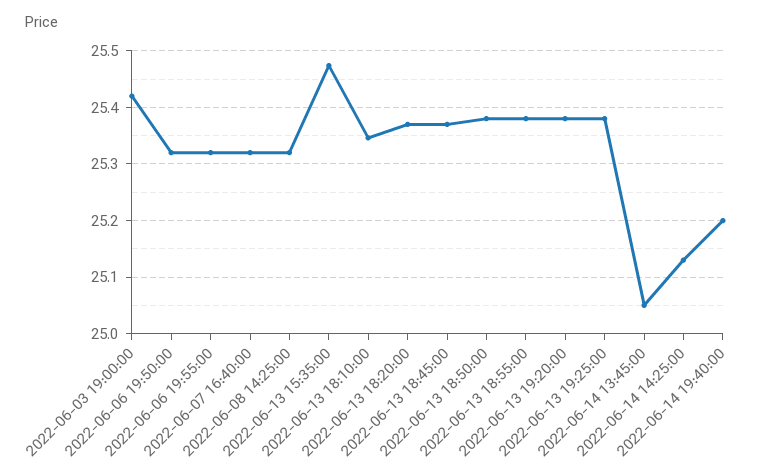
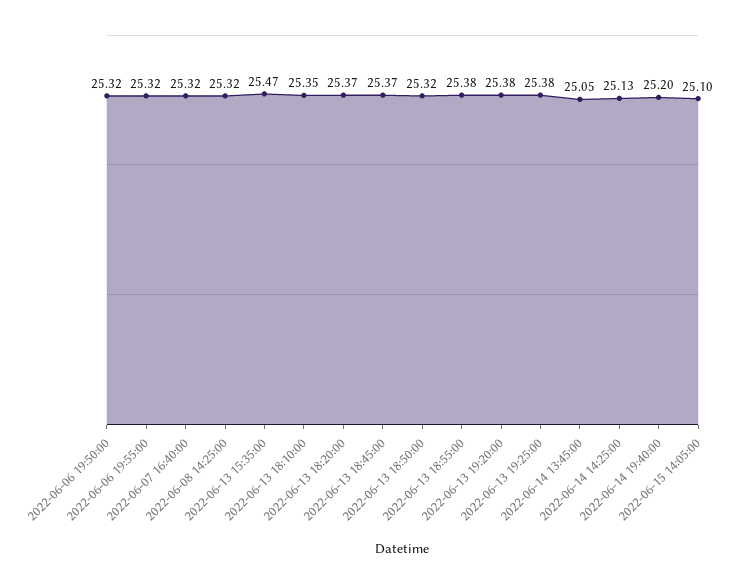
2022-06-03 19:00:00: 25.42 -> none
2022-06-13 18:50:00: 25.38 -> 25.32
2022-06-15 14:05:00: none -> 25.1

